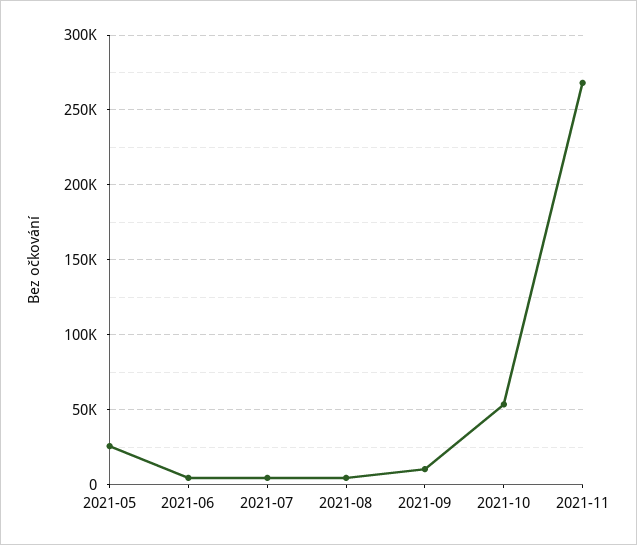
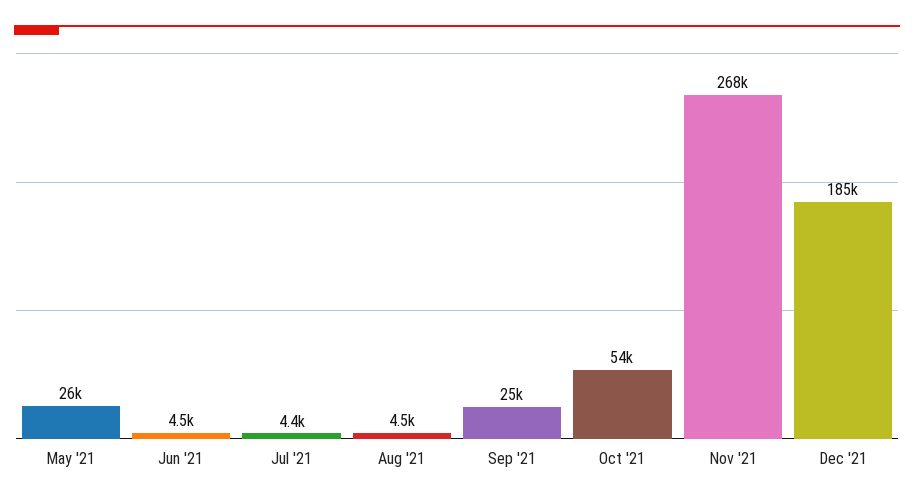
2021-09: 10000 -> 25000
Dec '21: none -> 185000

